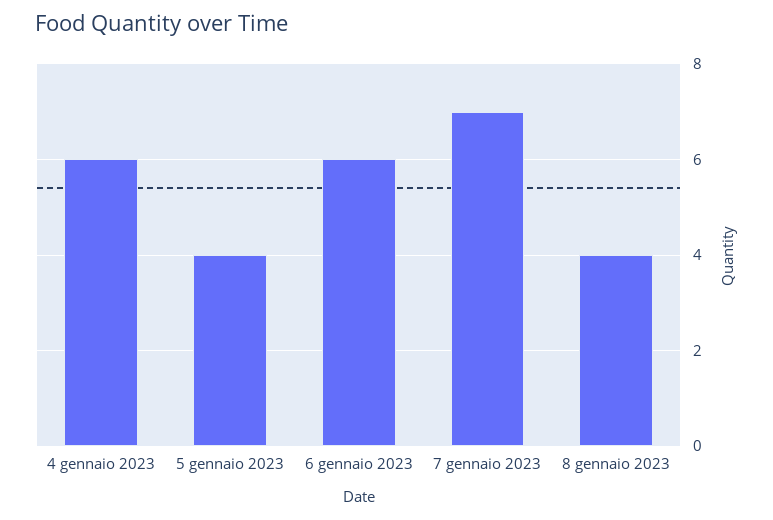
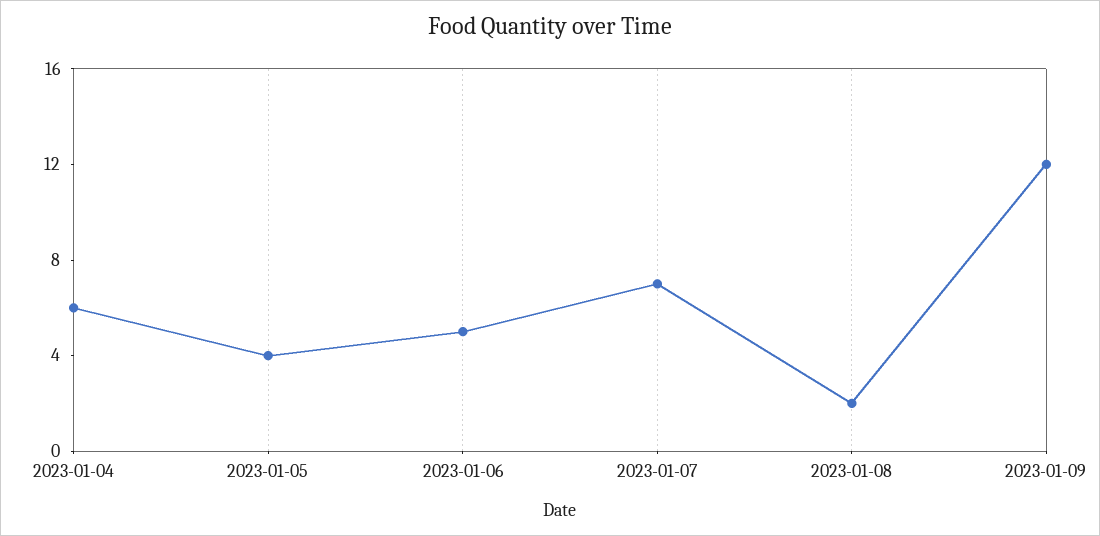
6 gennaio 2023: 6 -> 5
8 gennaio 2023: 4 -> 2
2023-01-09: none -> 12

